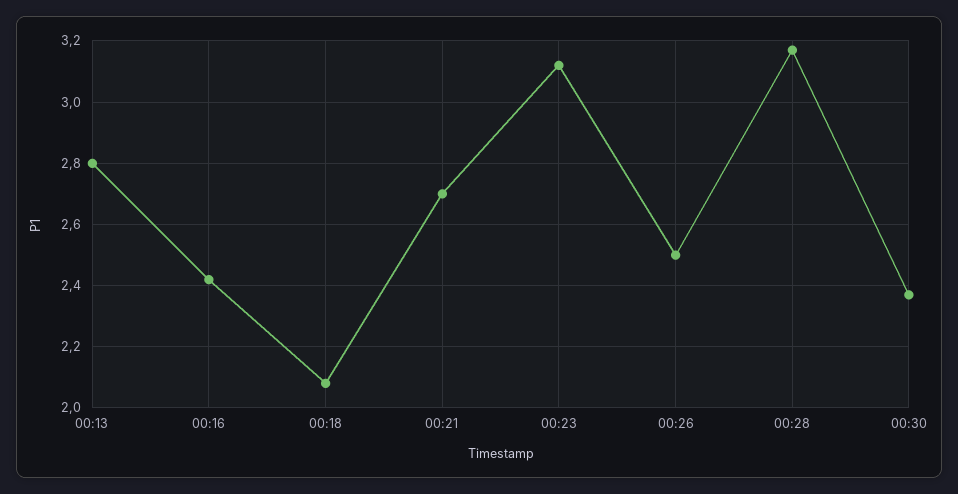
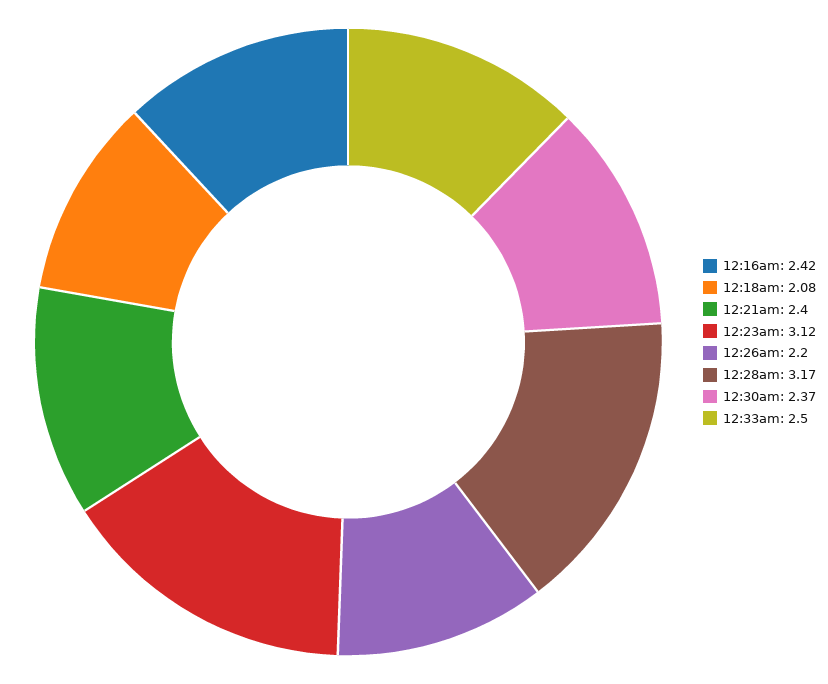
00:13: 2.8 -> none
00:21: 2.7 -> 2.4
00:26: 2.5 -> 2.2
12:33am: none -> 2.5

